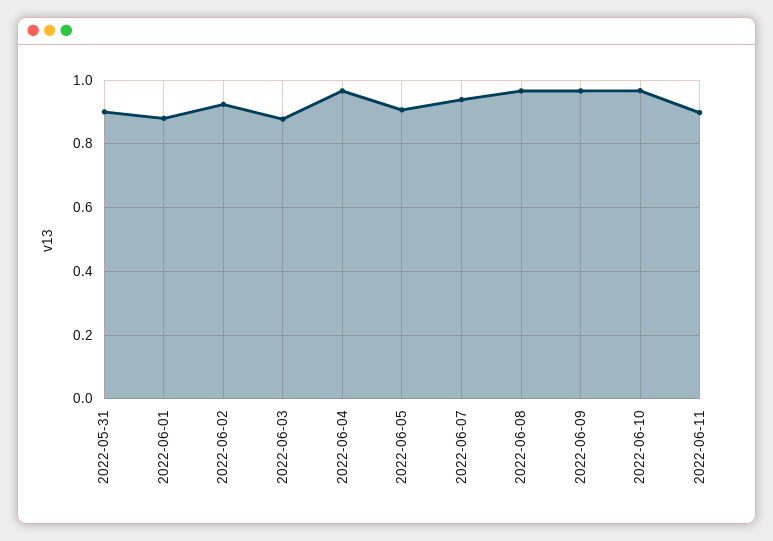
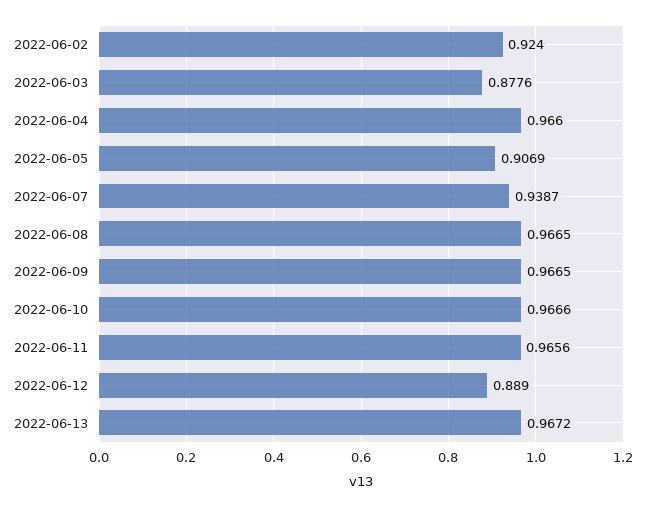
2022-05-31: 0.9 -> none
2022-06-01: 0.88 -> none
2022-06-11: 0.9 -> 0.9656
2022-06-12: none -> 0.889
2022-06-13: none -> 0.9672

